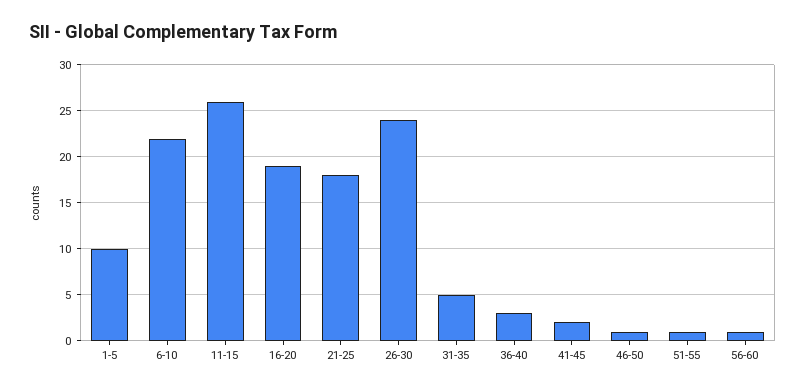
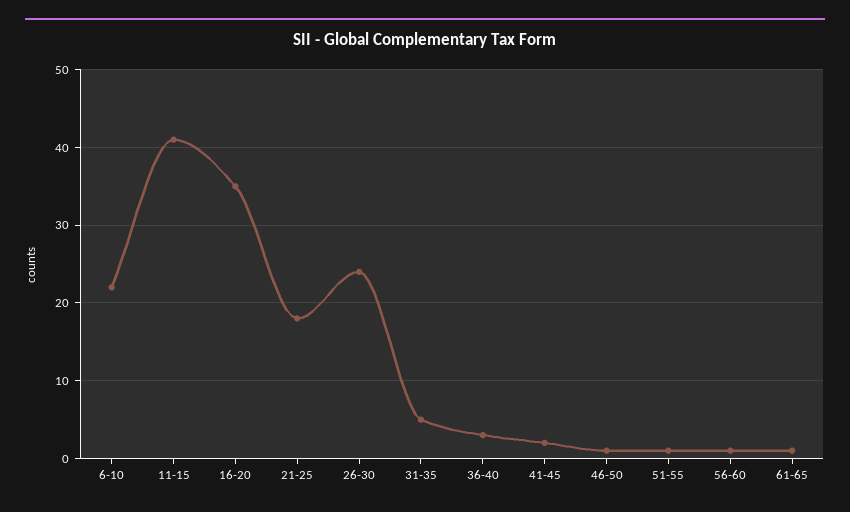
1-5: 10 -> none
11-15: 26 -> 41
16-20: 19 -> 35
61-65: none -> 1

